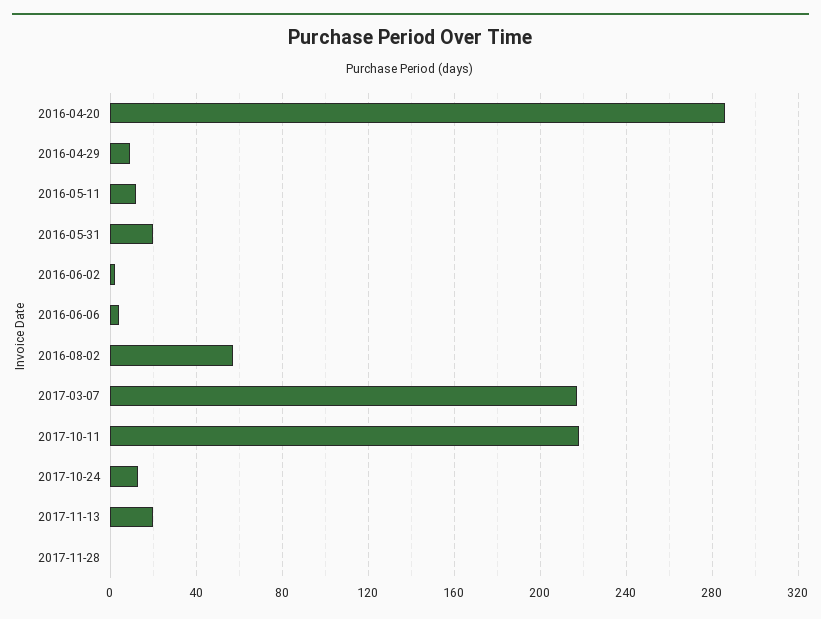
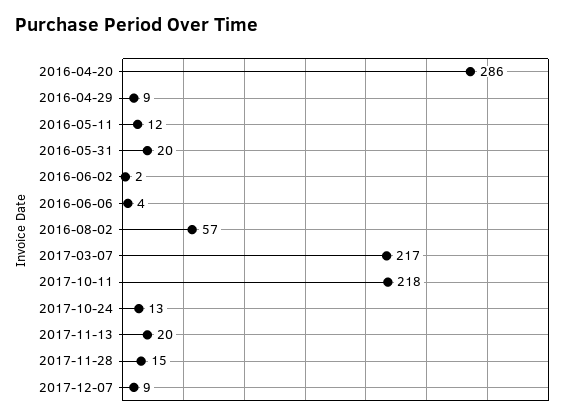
2017-11-28: 0 -> 15
2017-12-07: none -> 9

